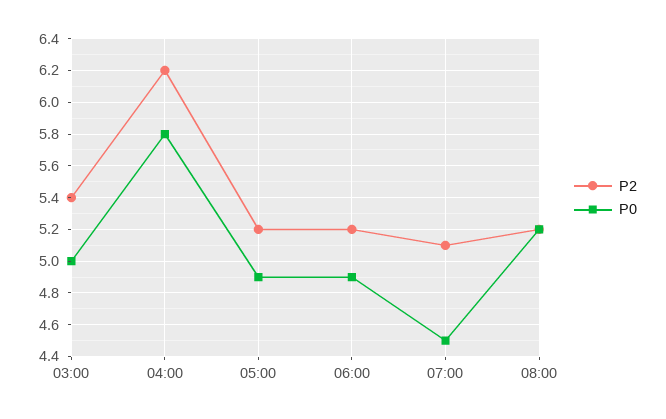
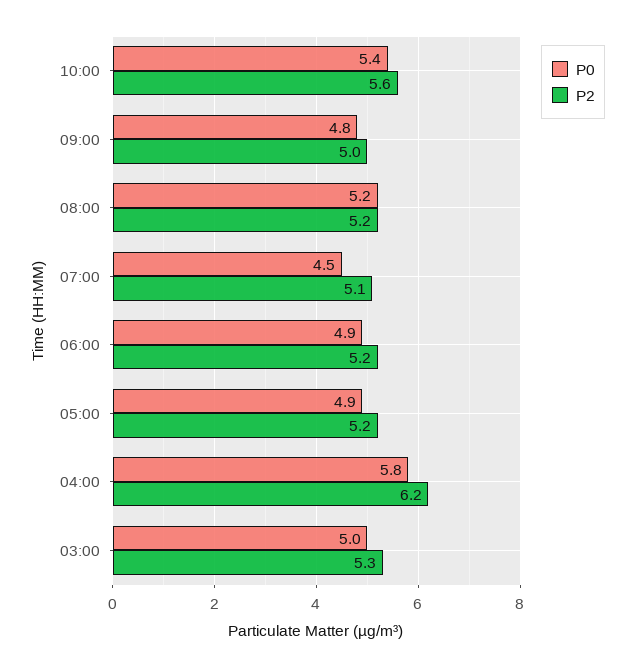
P2, 03:00: 5.4 -> 5.3
P0, 10:00: none -> 5.4
P2, 10:00: none -> 5.6
P0, 09:00: none -> 4.8
P2, 09:00: none -> 5

